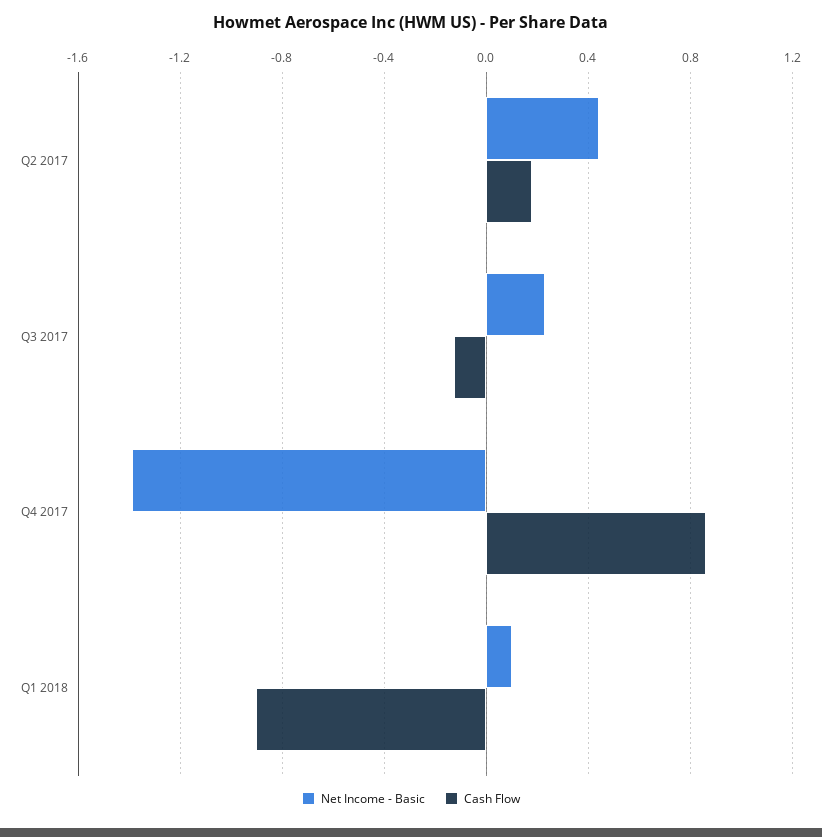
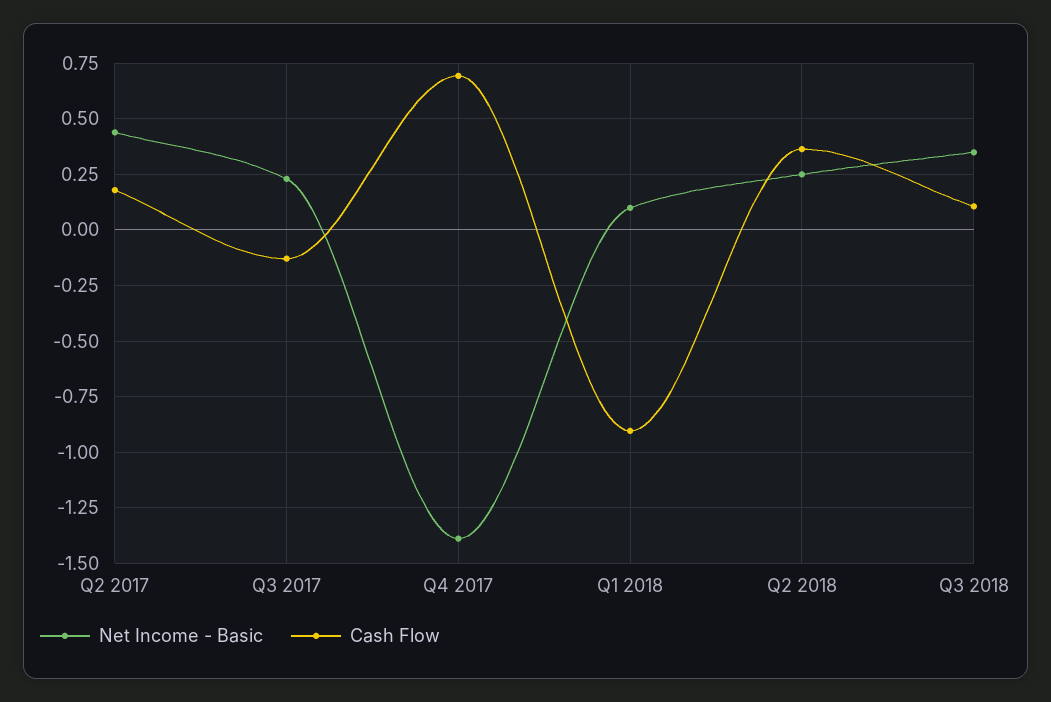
Cash Flow, Q4 2017: 0.85 -> 0.7
Net Income - Basic, Q2 2018: none -> 0.25
Cash Flow, Q2 2018: none -> 0.35
Net Income - Basic, Q3 2018: none -> 0.35
Cash Flow, Q3 2018: none -> 0.1

